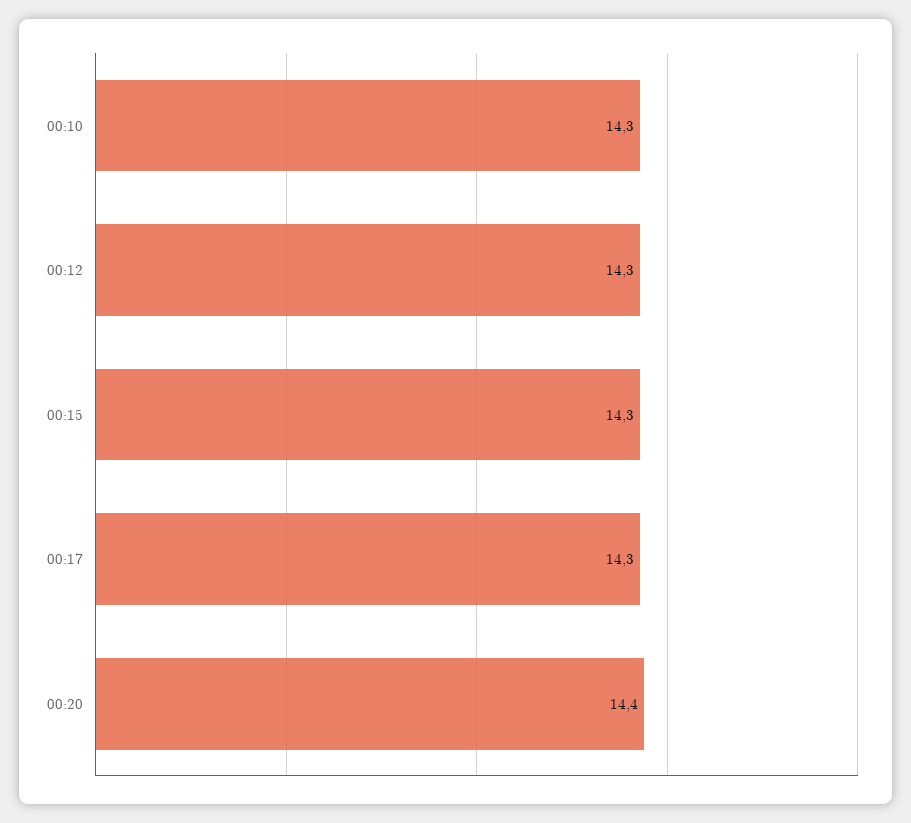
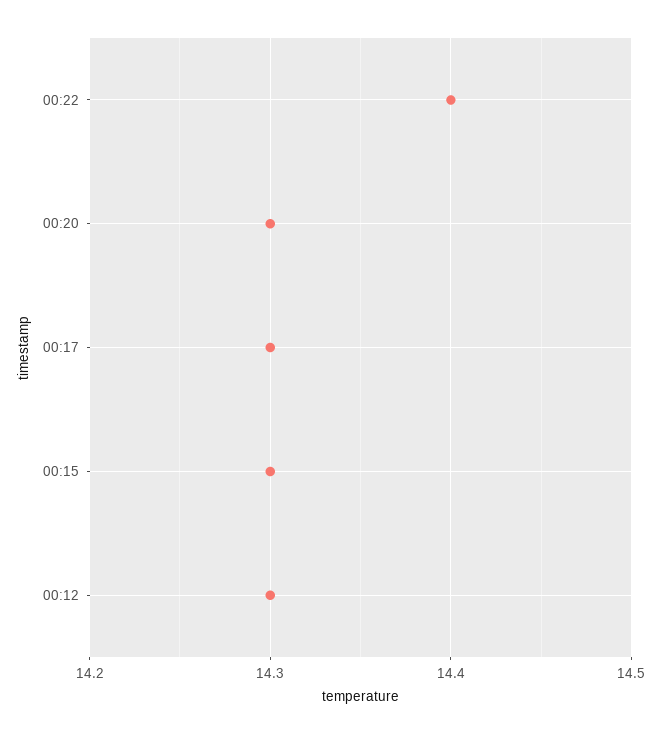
00:10: 14.3 -> none
00:20: 14.4 -> 14.3
00:22: none -> 14.4

